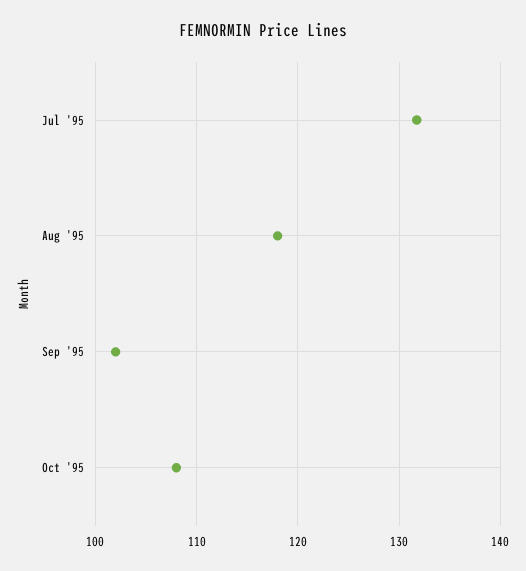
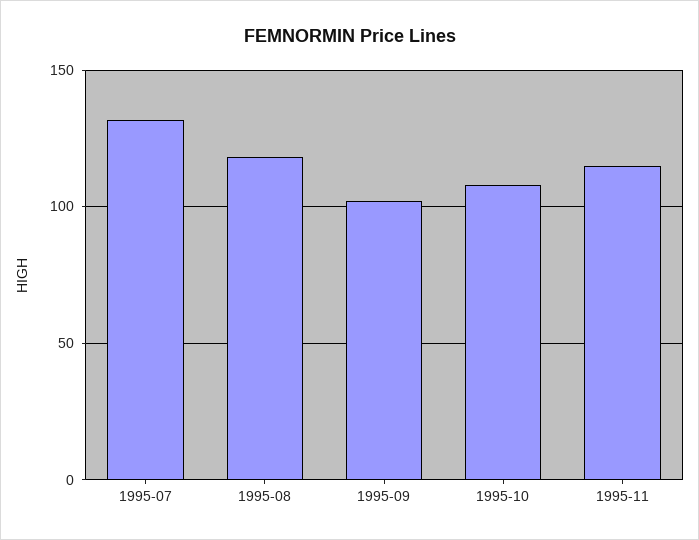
1995-11: none -> 115

